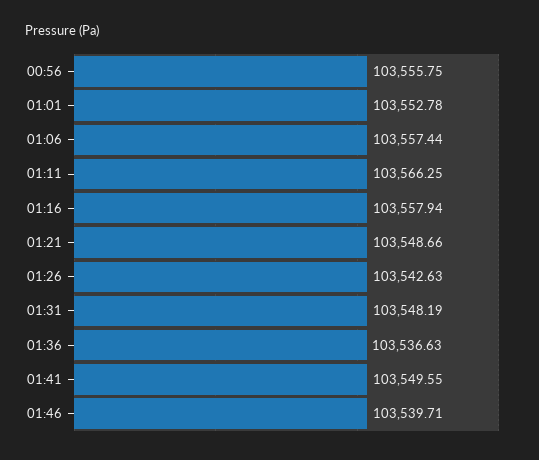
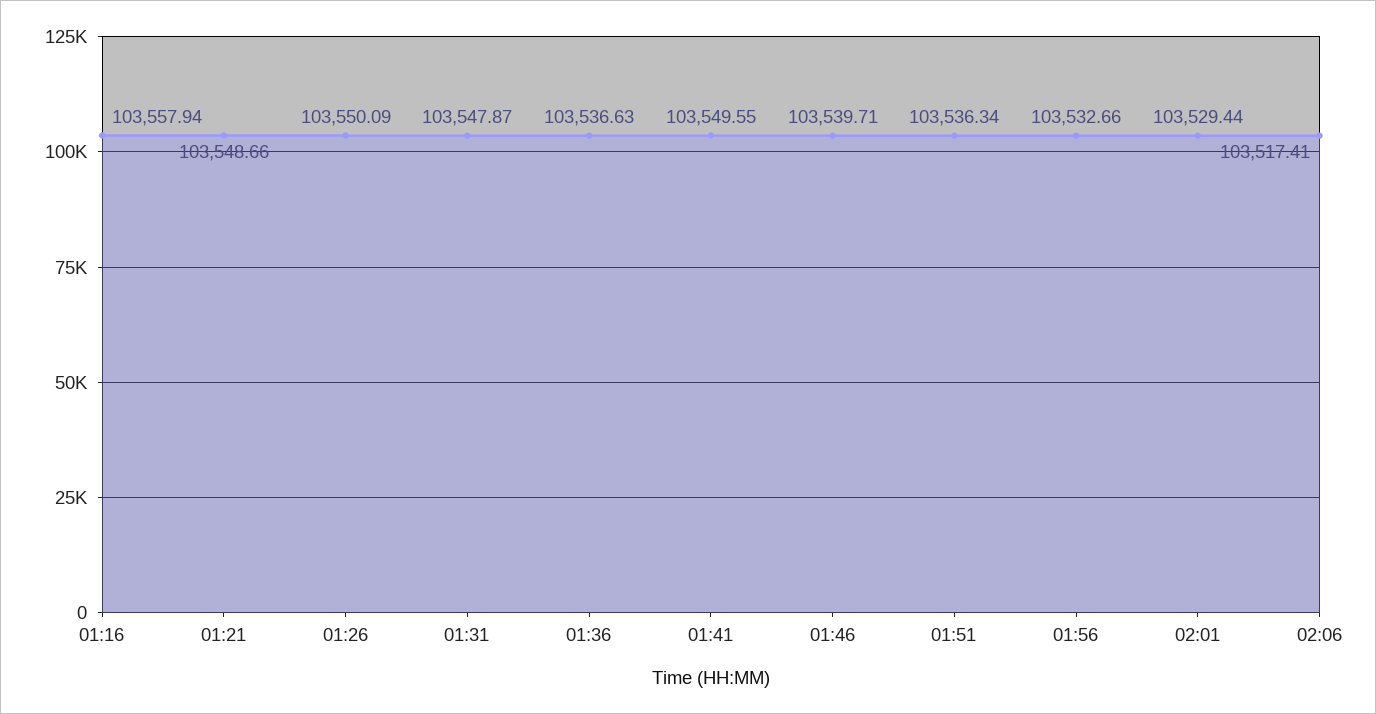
00:56: 103555.75 -> none
01:01: 103552.78 -> none
01:06: 103557.44 -> none
01:11: 103566.25 -> none
01:26: 103542.63 -> 103550.09
01:31: 103548.19 -> 103547.87
01:51: none -> 103536.34
01:56: none -> 103532.66
02:01: none -> 103529.44
02:06: none -> 103517.41

